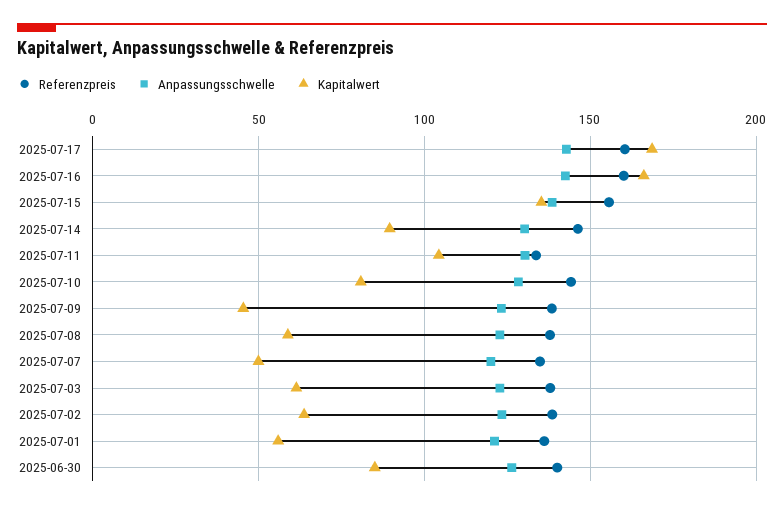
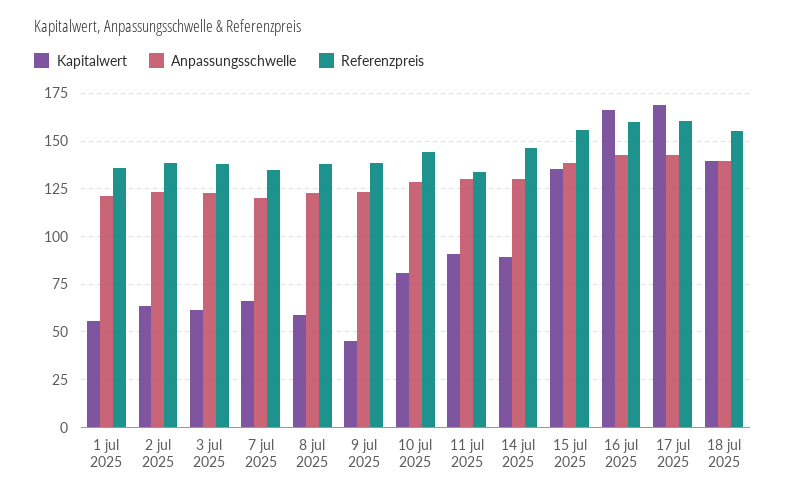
Kapitalwert, 2025-07-11: 105 -> 90
Kapitalwert, 2025-07-07: 50 -> 65
Referenzpreis, 2025-06-30: 140 -> none
Anpassungsschwelle, 2025-06-30: 125 -> none
Kapitalwert, 2025-06-30: 85 -> none
Kapitalwert, 18 jul 2025: none -> 140
Anpassungsschwelle, 18 jul 2025: none -> 140
Referenzpreis, 18 jul 2025: none -> 155

